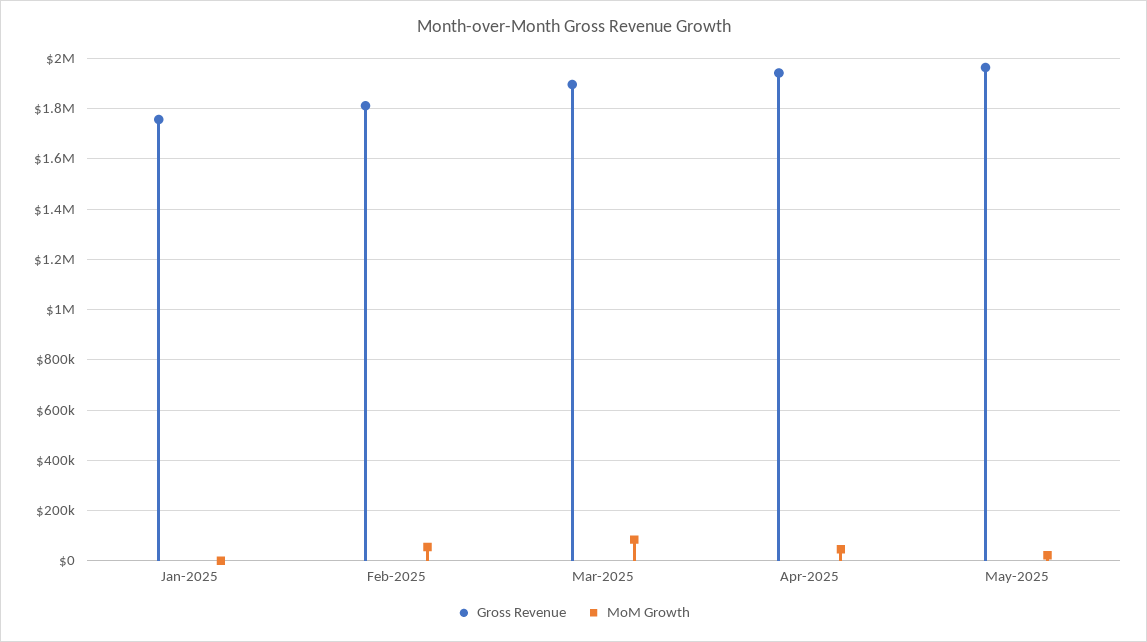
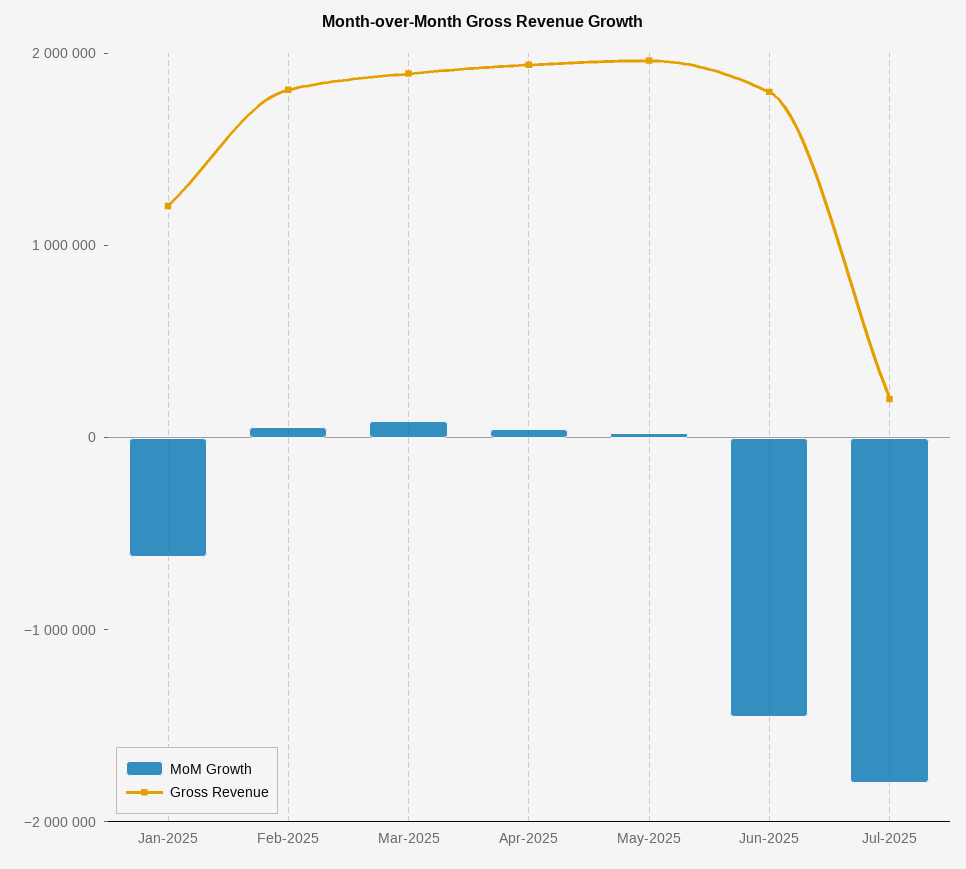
Gross Revenue, Jan-2025: 1750000 -> 1200000
MoM Growth, Jan-2025: 0 -> -600000
MoM Growth, Jun-2025: none -> -1400000
Gross Revenue, Jun-2025: none -> 1800000
MoM Growth, Jul-2025: none -> -1800000
Gross Revenue, Jul-2025: none -> 200000

